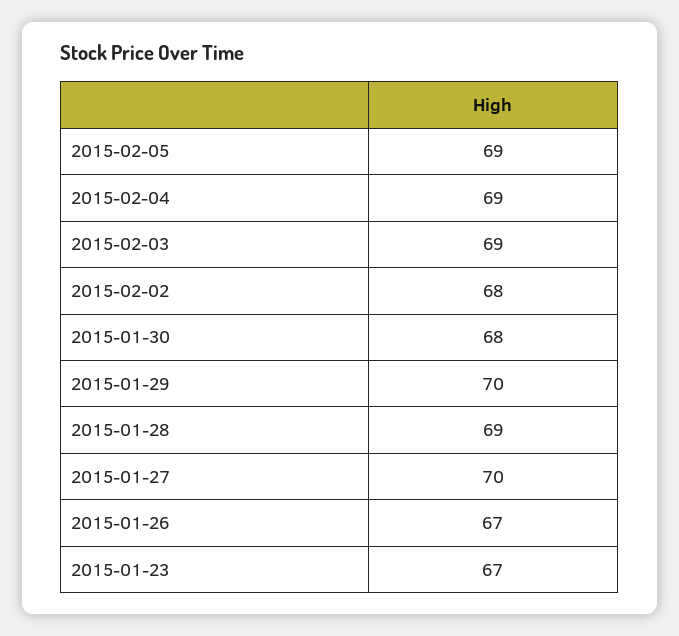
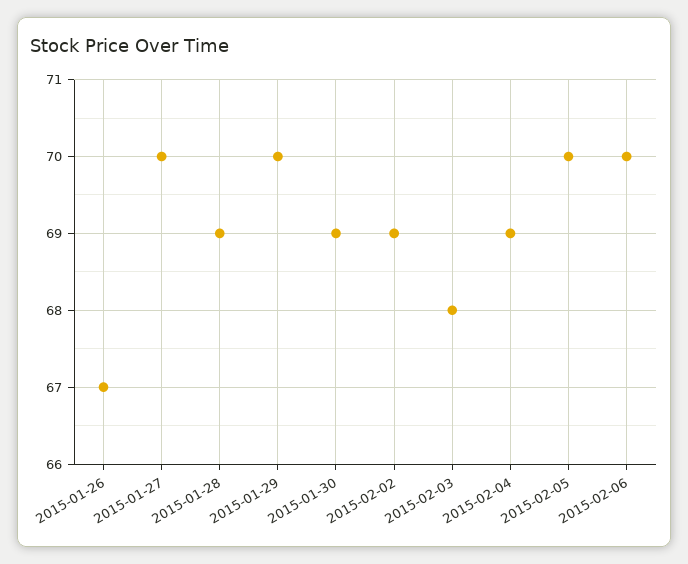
2015-02-05: 69 -> 70
2015-02-03: 69 -> 68
2015-02-02: 68 -> 69
2015-01-30: 68 -> 69
2015-01-23: 67 -> none
2015-02-06: none -> 70

